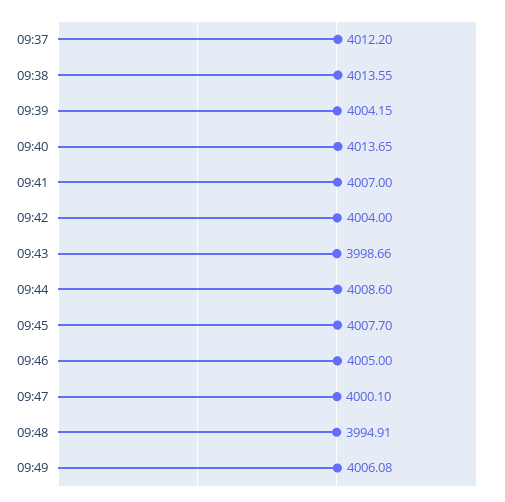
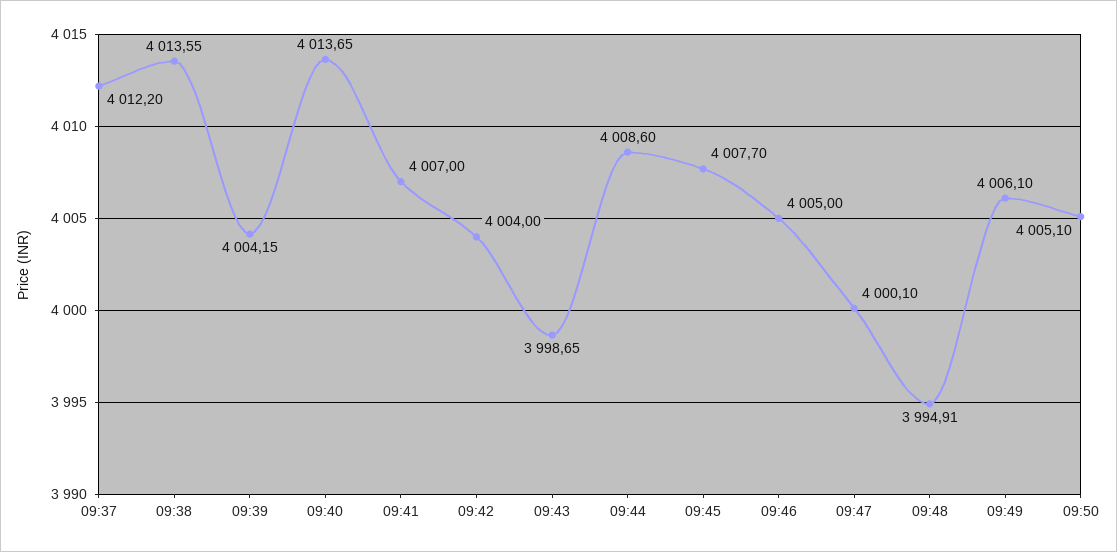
09:43: 3998.66 -> 3998.65
09:49: 4006.08 -> 4006.1
09:50: none -> 4005.1

